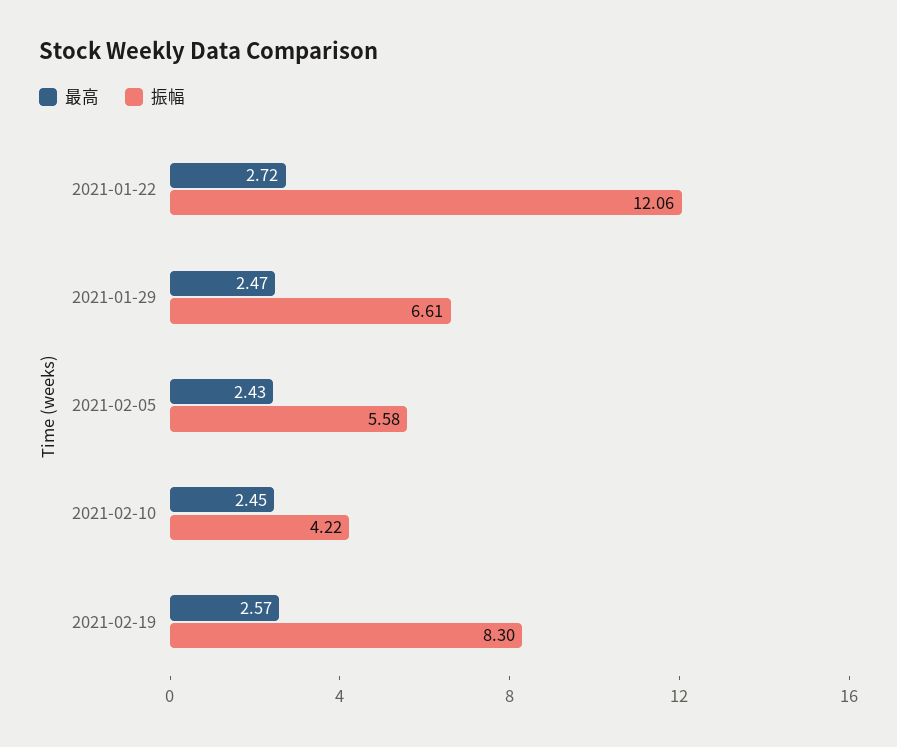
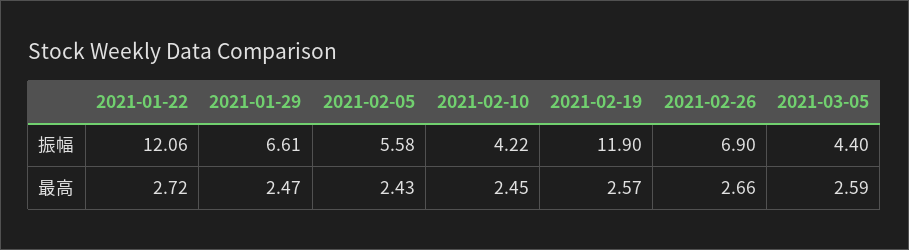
振幅, 2021-02-19: 8.3 -> 11.9
振幅, 2021-02-26: none -> 6.9
振幅, 2021-03-05: none -> 4.4
最高, 2021-02-26: none -> 2.66
最高, 2021-03-05: none -> 2.59

